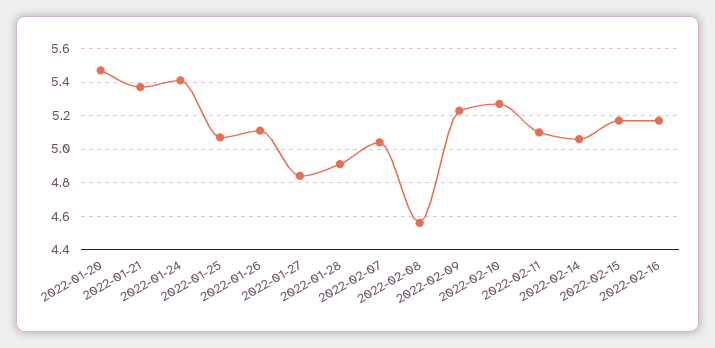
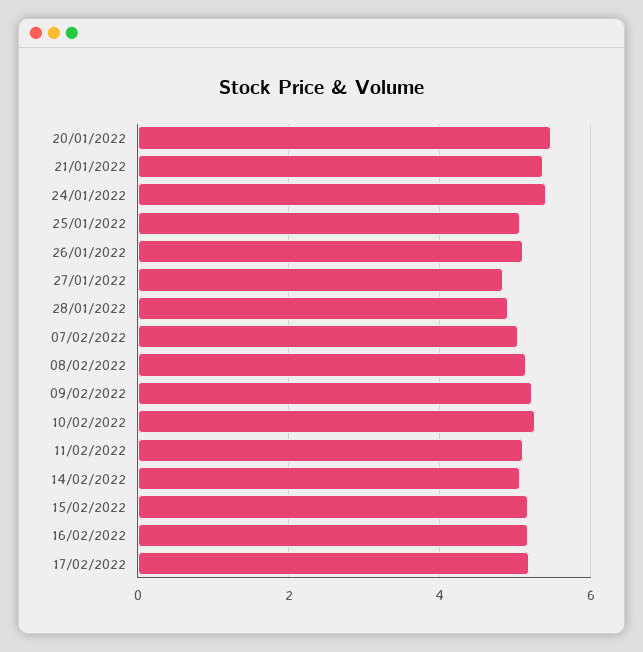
2022-02-08: 4.55 -> 5.2
17/02/2022: none -> 5.2

